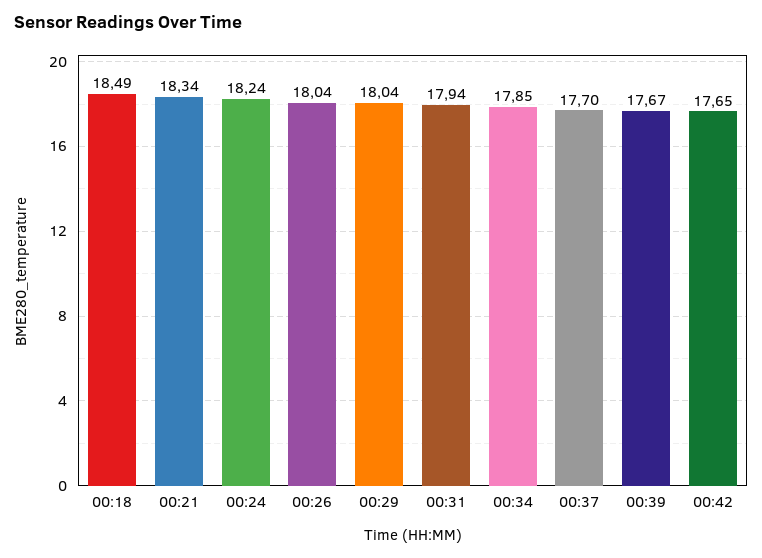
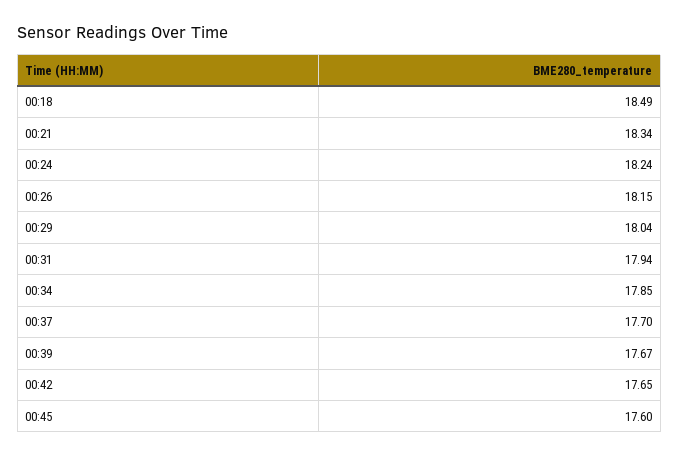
00:26: 18.04 -> 18.15
00:45: none -> 17.6

